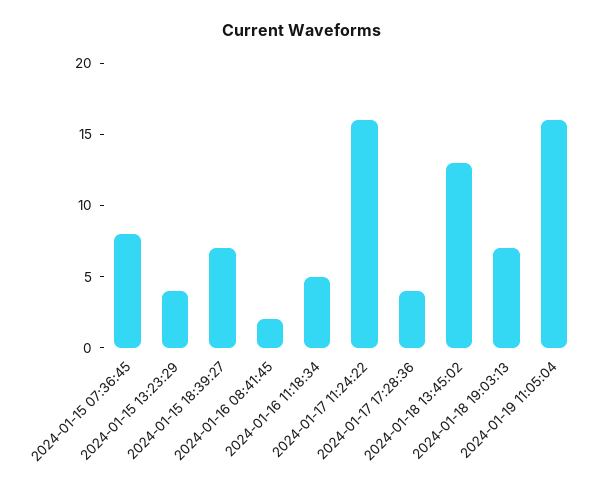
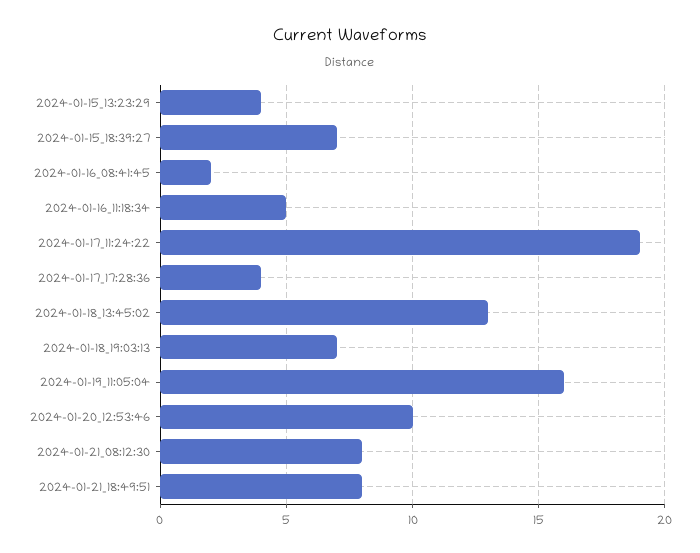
2024-01-15 07:36:45: 8 -> none
2024-01-17 11:24:22: 16 -> 19
2024-01-20_12:53:46: none -> 10
2024-01-21_08:12:30: none -> 8
2024-01-21_18:49:51: none -> 8

